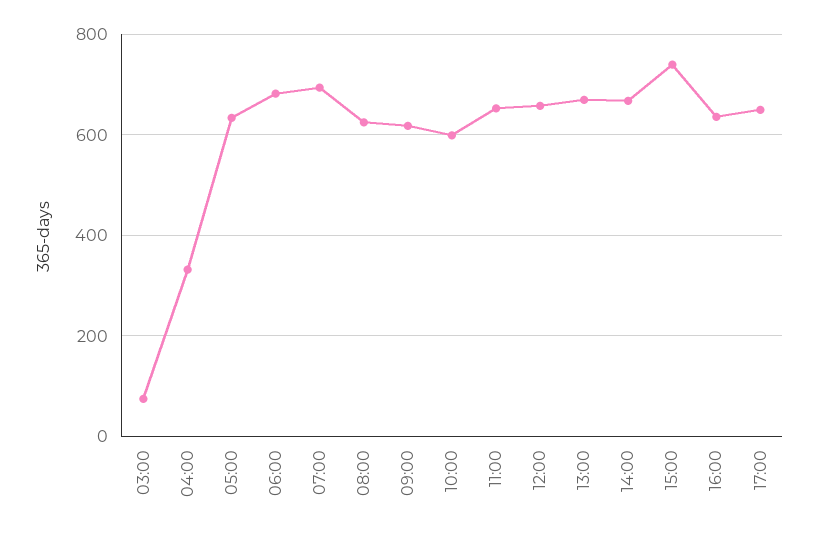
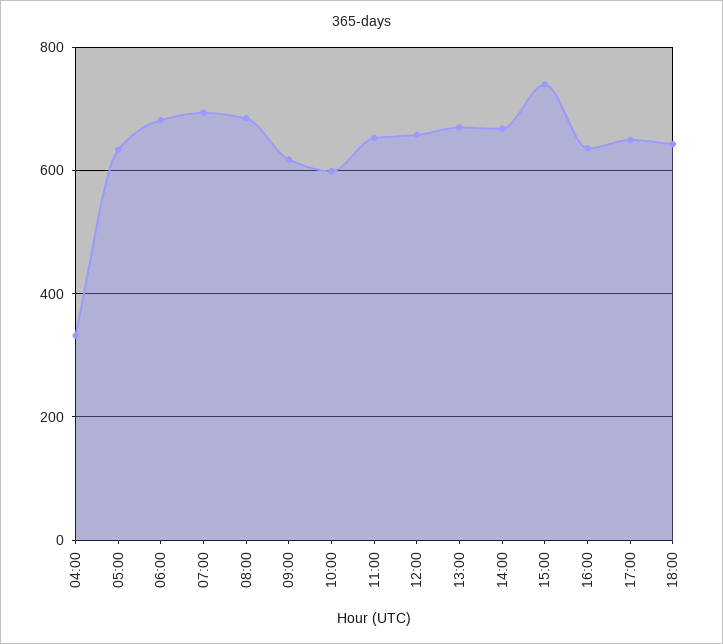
03:00: 80 -> none
08:00: 620 -> 680
18:00: none -> 640

